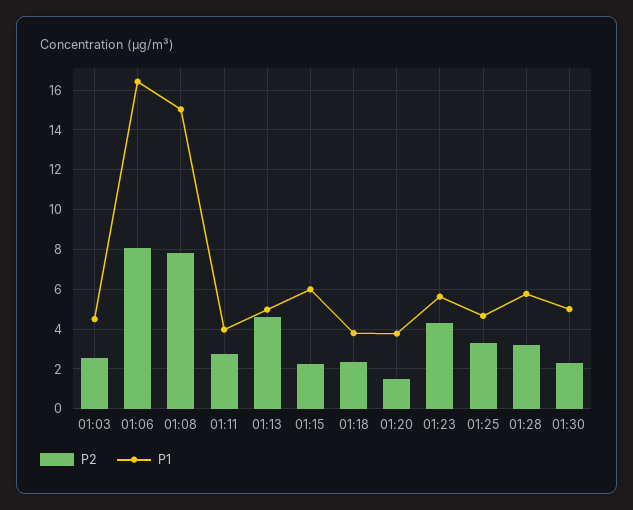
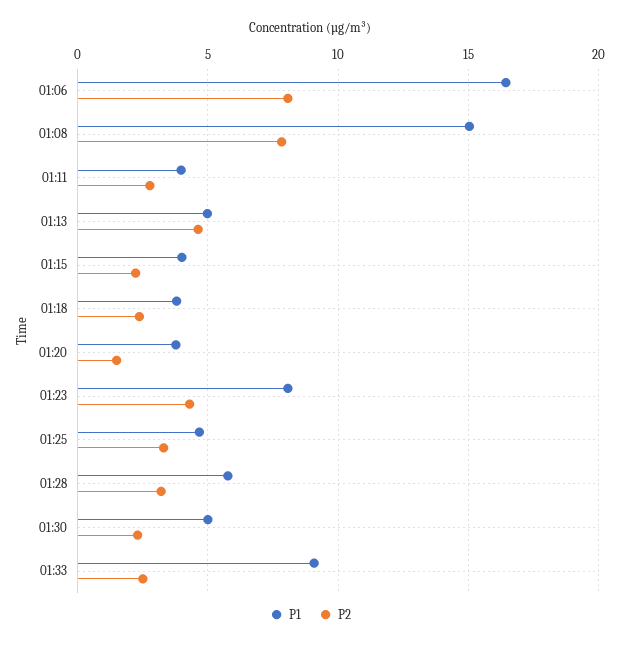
P2, 01:03: 2.5 -> none
P1, 01:03: 4.5 -> none
P1, 01:15: 6 -> 4
P1, 01:23: 5.5 -> 8
P1, 01:33: none -> 9
P2, 01:33: none -> 2.5

